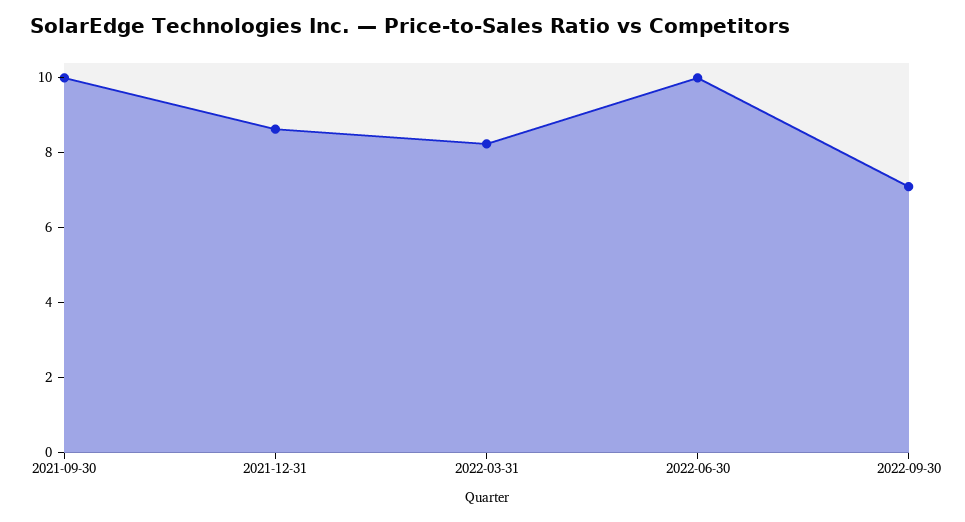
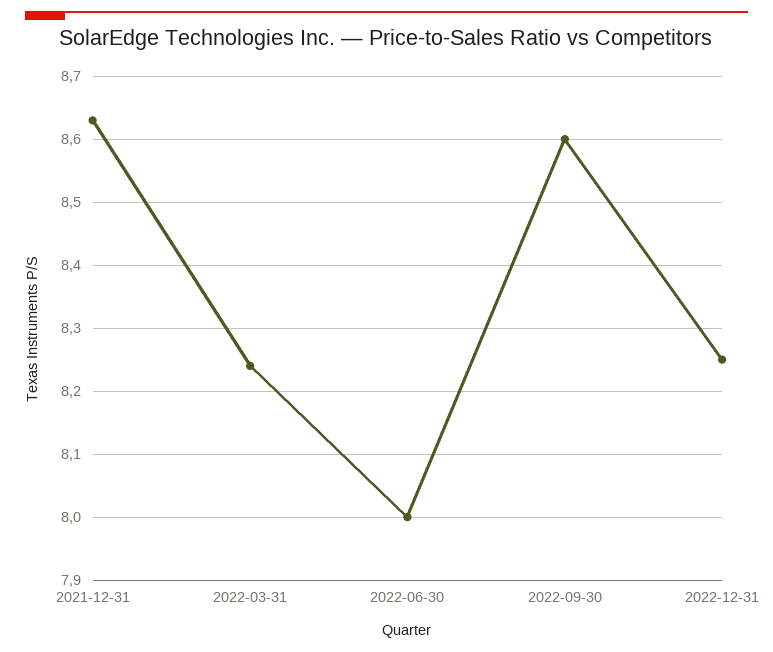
2021-09-30: 10 -> none
2022-06-30: 10 -> 8
2022-09-30: 7 -> 8.6
2022-12-31: none -> 8.25

